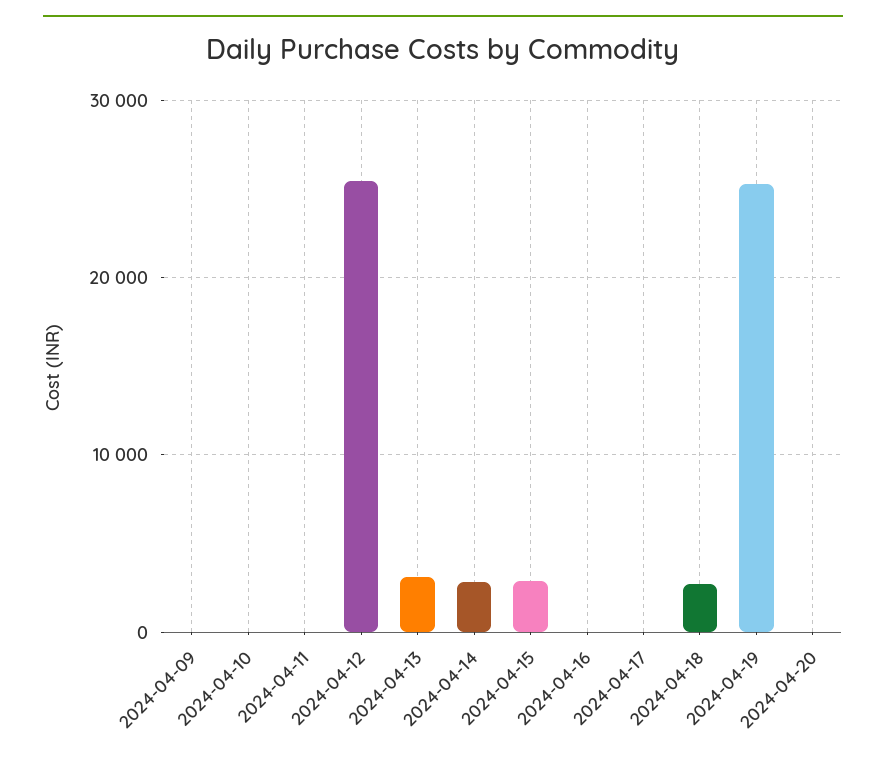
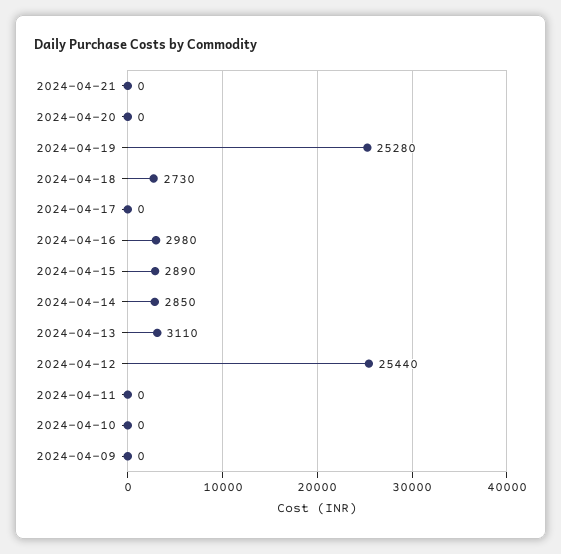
2024-04-16: 0 -> 2980
2024-04-21: none -> 0

